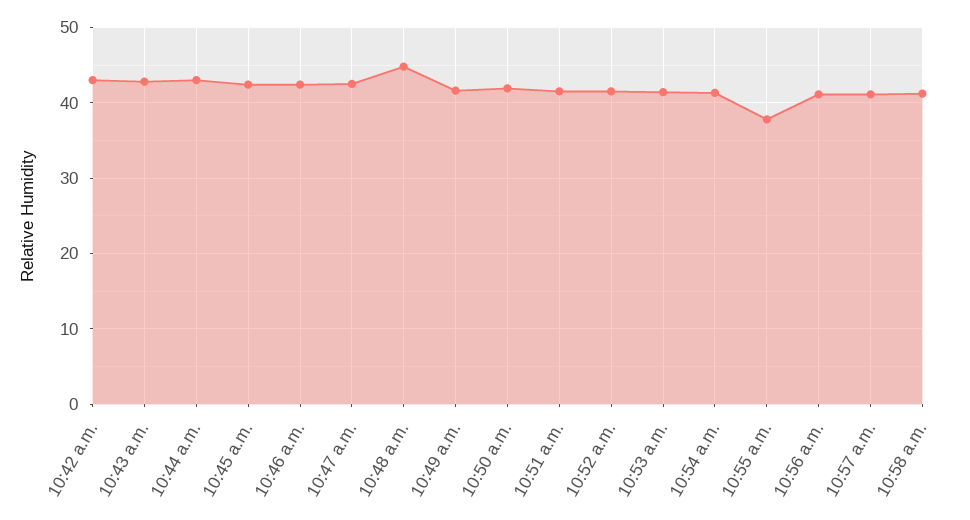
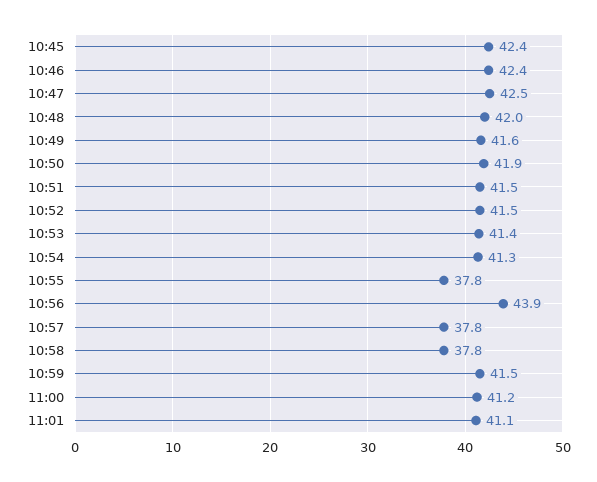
10:42 a.m.: 43 -> none
10:43 a.m.: 43 -> none
10:44 a.m.: 43 -> none
10:48 a.m.: 45 -> 42
10:56 a.m.: 41 -> 43.9
10:57 a.m.: 41 -> 37.8
10:58 a.m.: 41 -> 37.8
10:59: none -> 41.5
11:00: none -> 41.2
11:01: none -> 41.1

